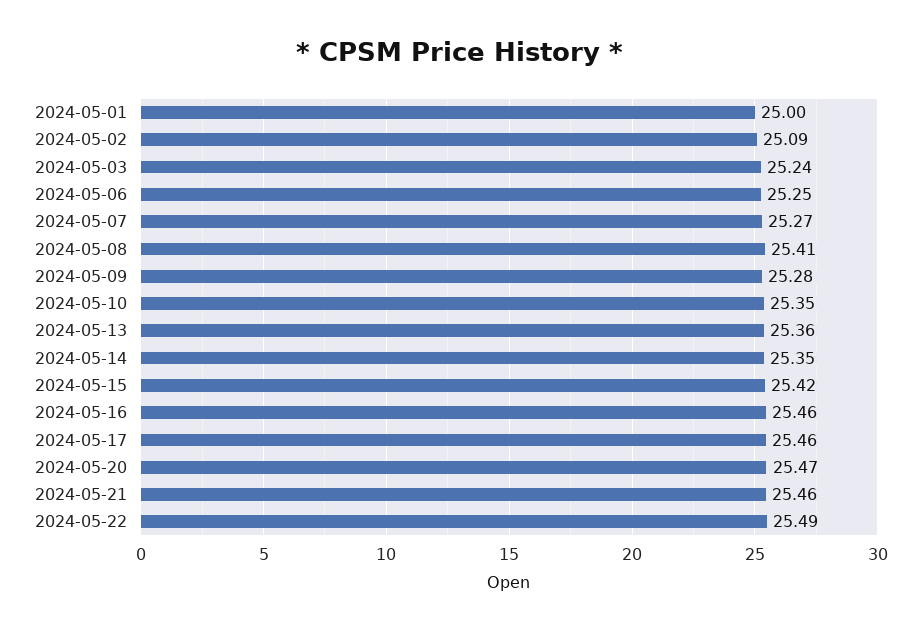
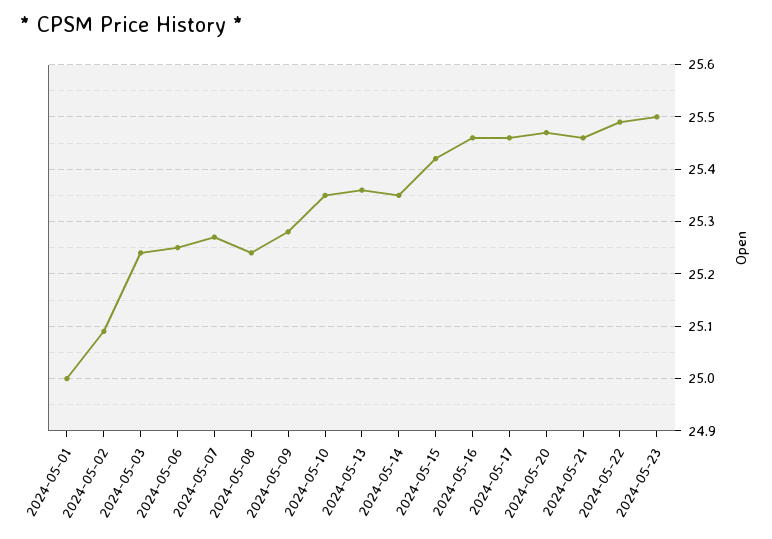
2024-05-08: 25.41 -> 25.25
2024-05-23: none -> 25.5

